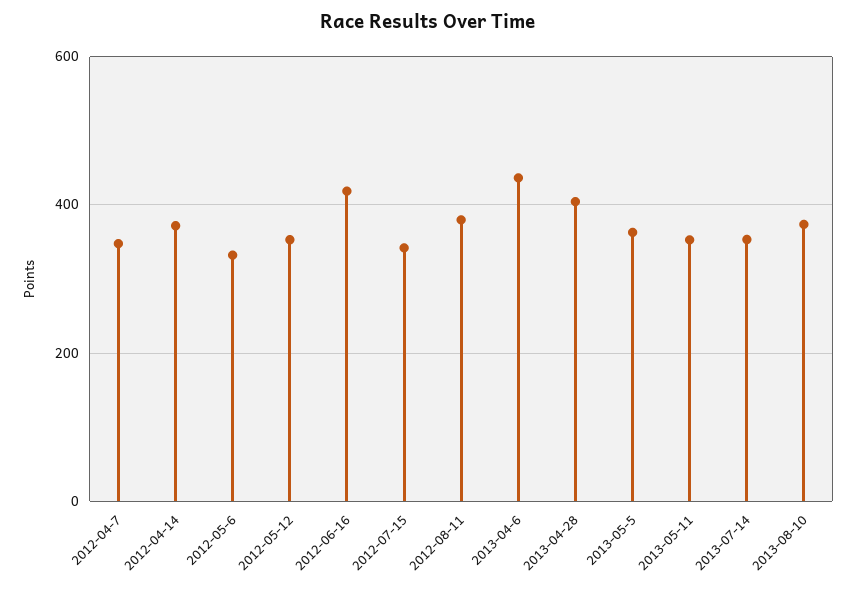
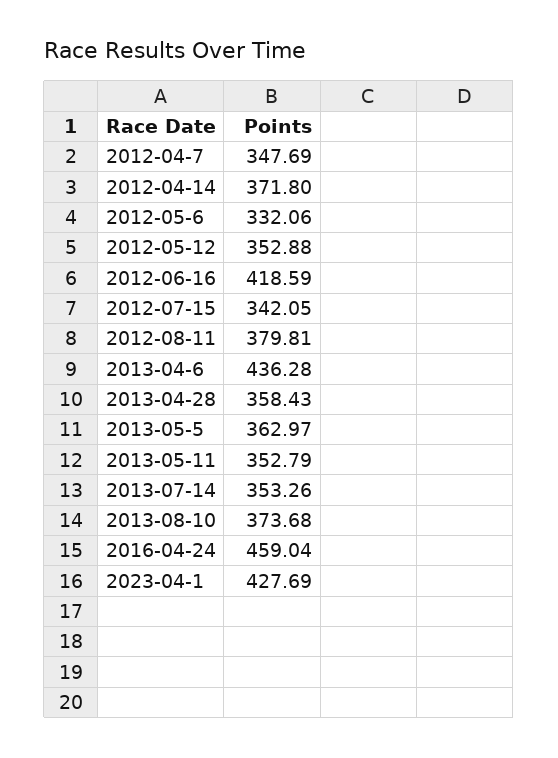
2013-04-28: 400 -> 358.43
2016-04-24: none -> 459.04
2023-04-1: none -> 427.69

